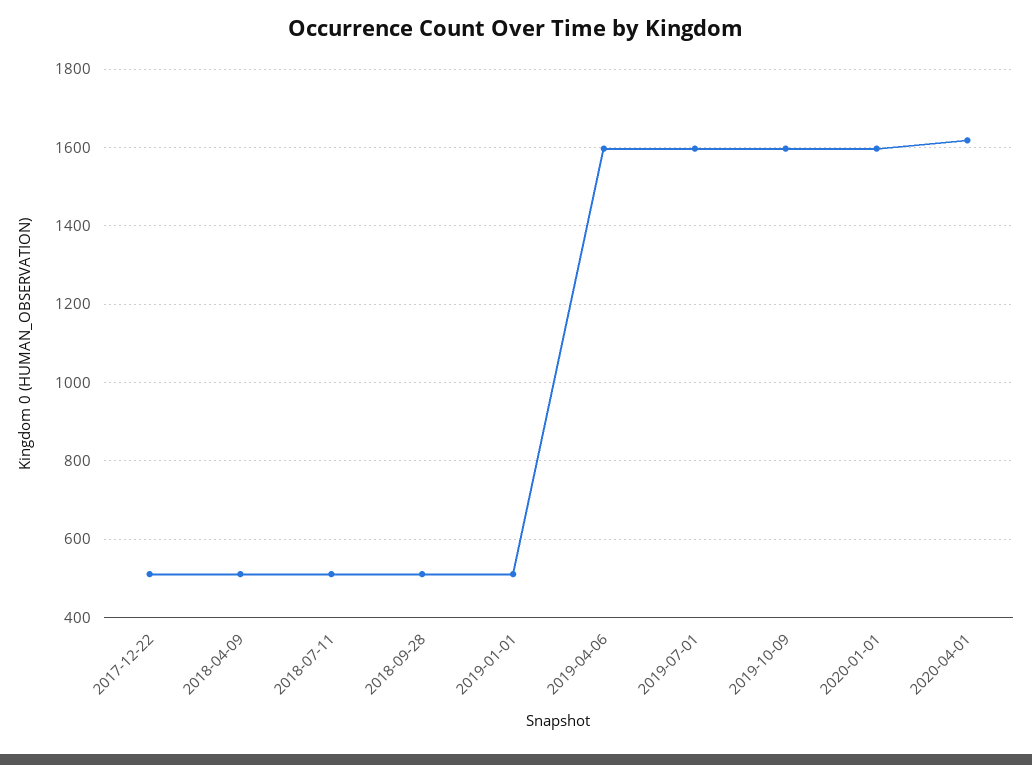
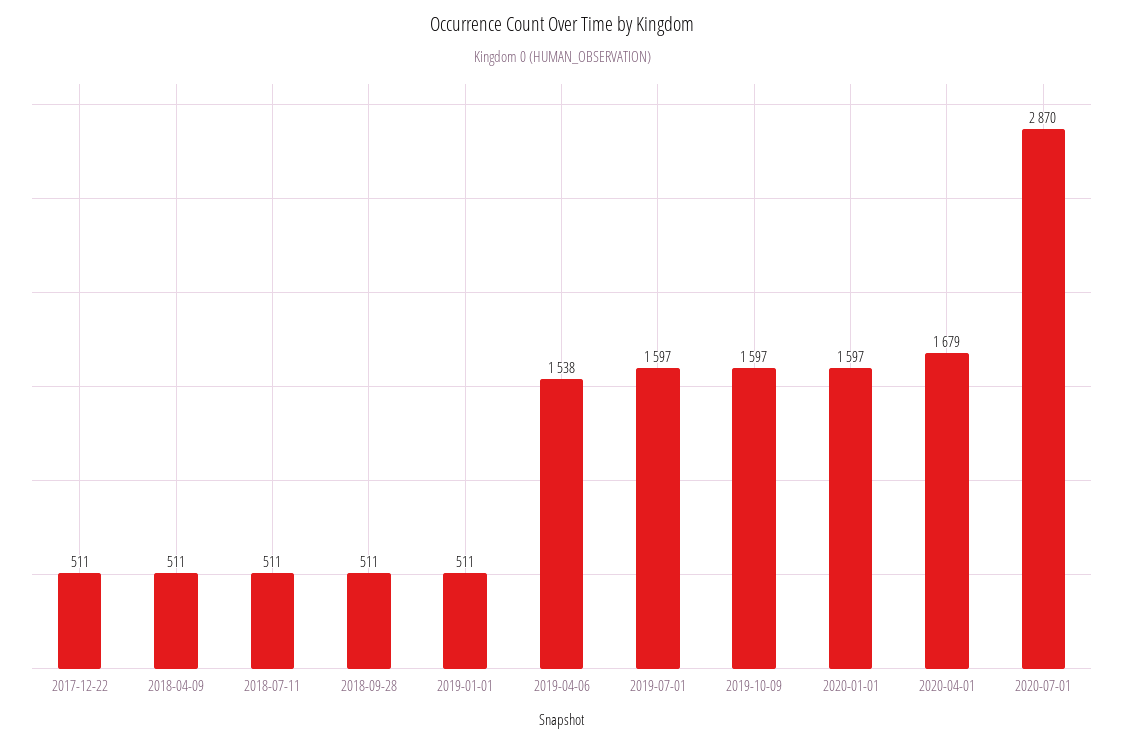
2019-04-06: 1600 -> 1538
2020-04-01: 1620 -> 1679
2020-07-01: none -> 2870

